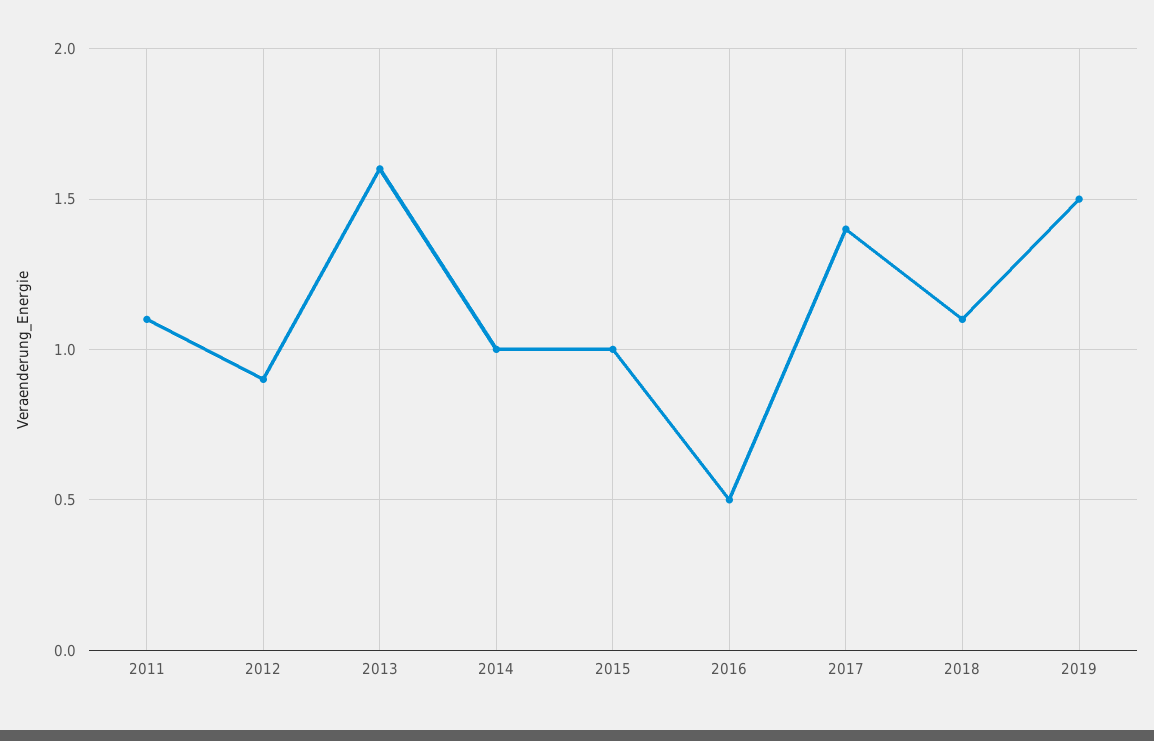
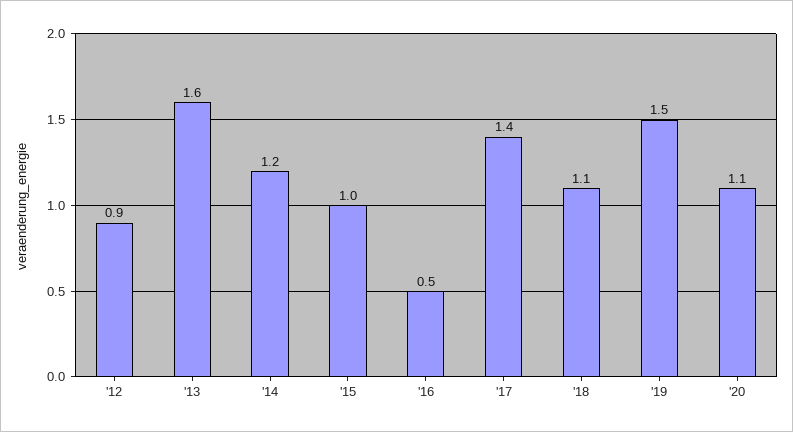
2011: 1.1 -> none
2014: 1 -> 1.2
'20: none -> 1.1

